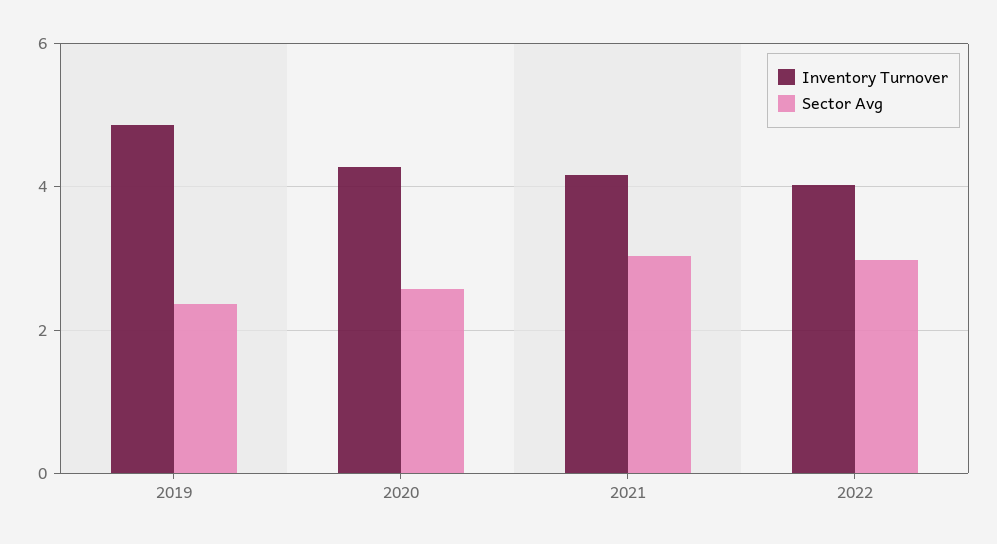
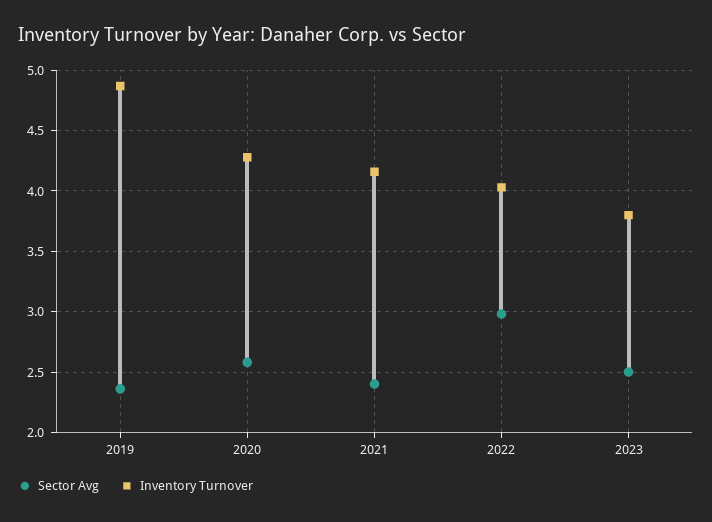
Sector Avg, 2021: 3 -> 2.4
Sector Avg, 2023: none -> 2.5
Inventory Turnover, 2023: none -> 3.8

